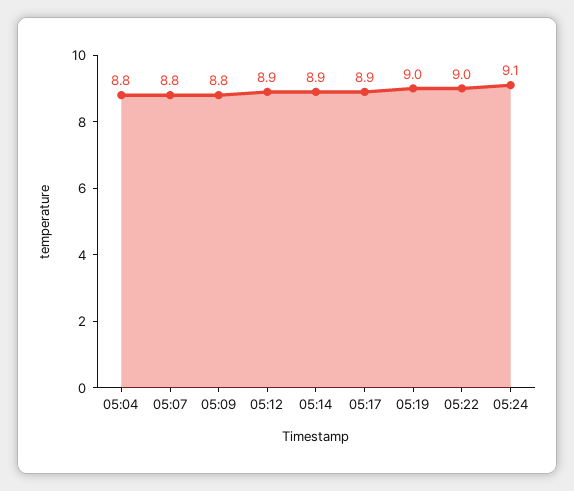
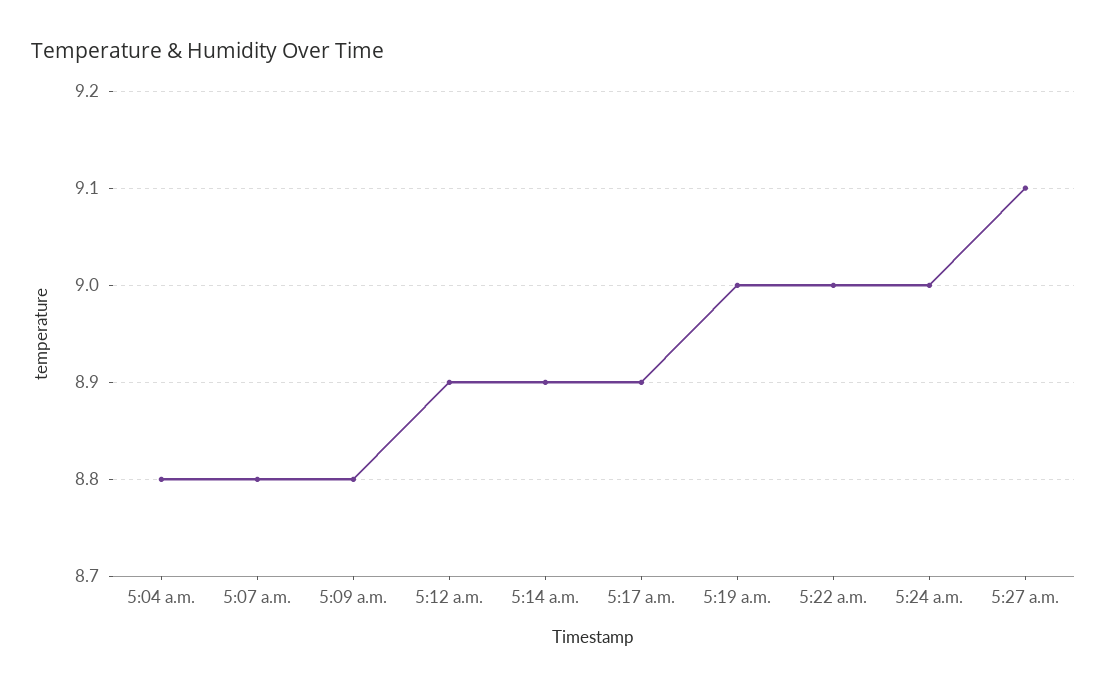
05:24: 9.1 -> 9
5:27 a.m.: none -> 9.1

